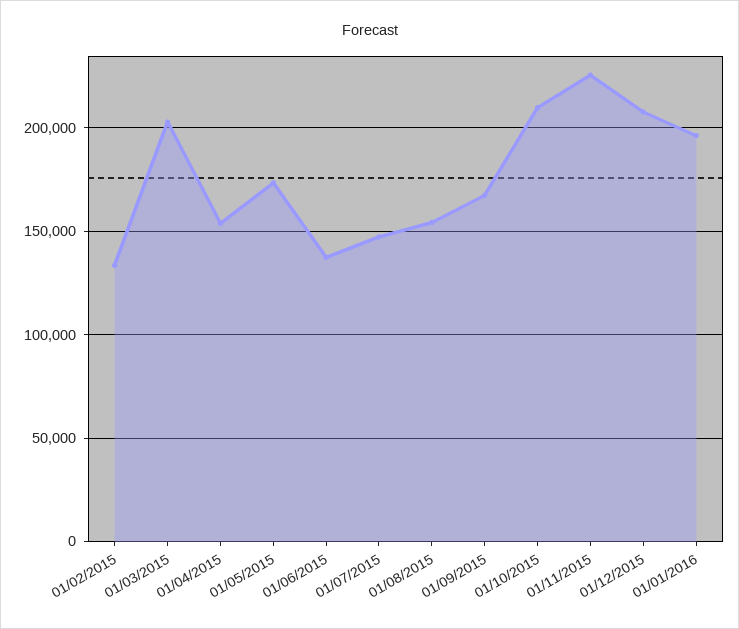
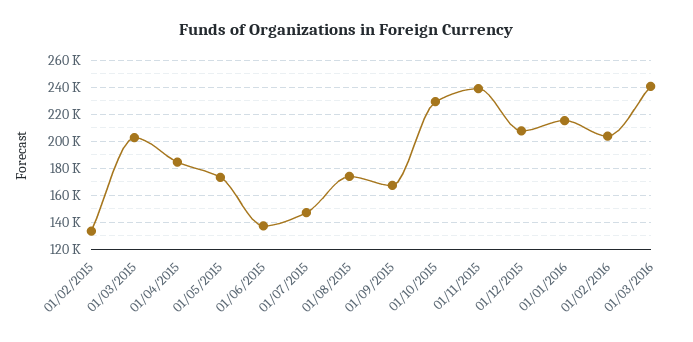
01/04/2015: 155000 -> 185000
01/08/2015: 155000 -> 175000
01/10/2015: 210000 -> 230000
01/11/2015: 225000 -> 240000
01/01/2016: 195000 -> 215000
01/02/2016: none -> 205000
01/03/2016: none -> 240000

